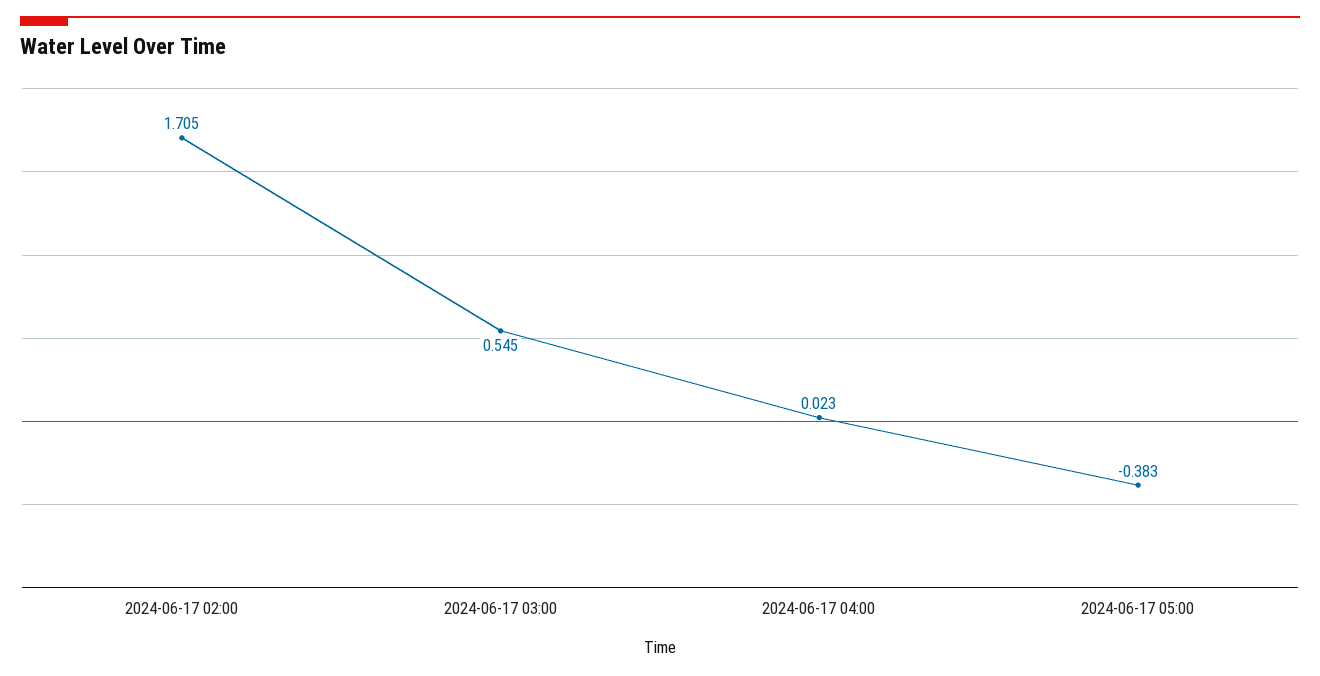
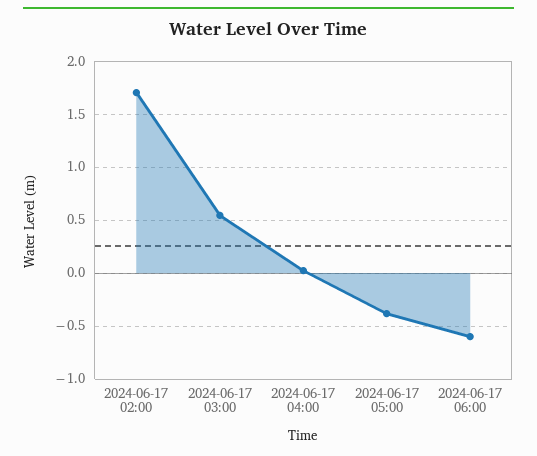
2024-06-17 06:00: none -> -0.6

